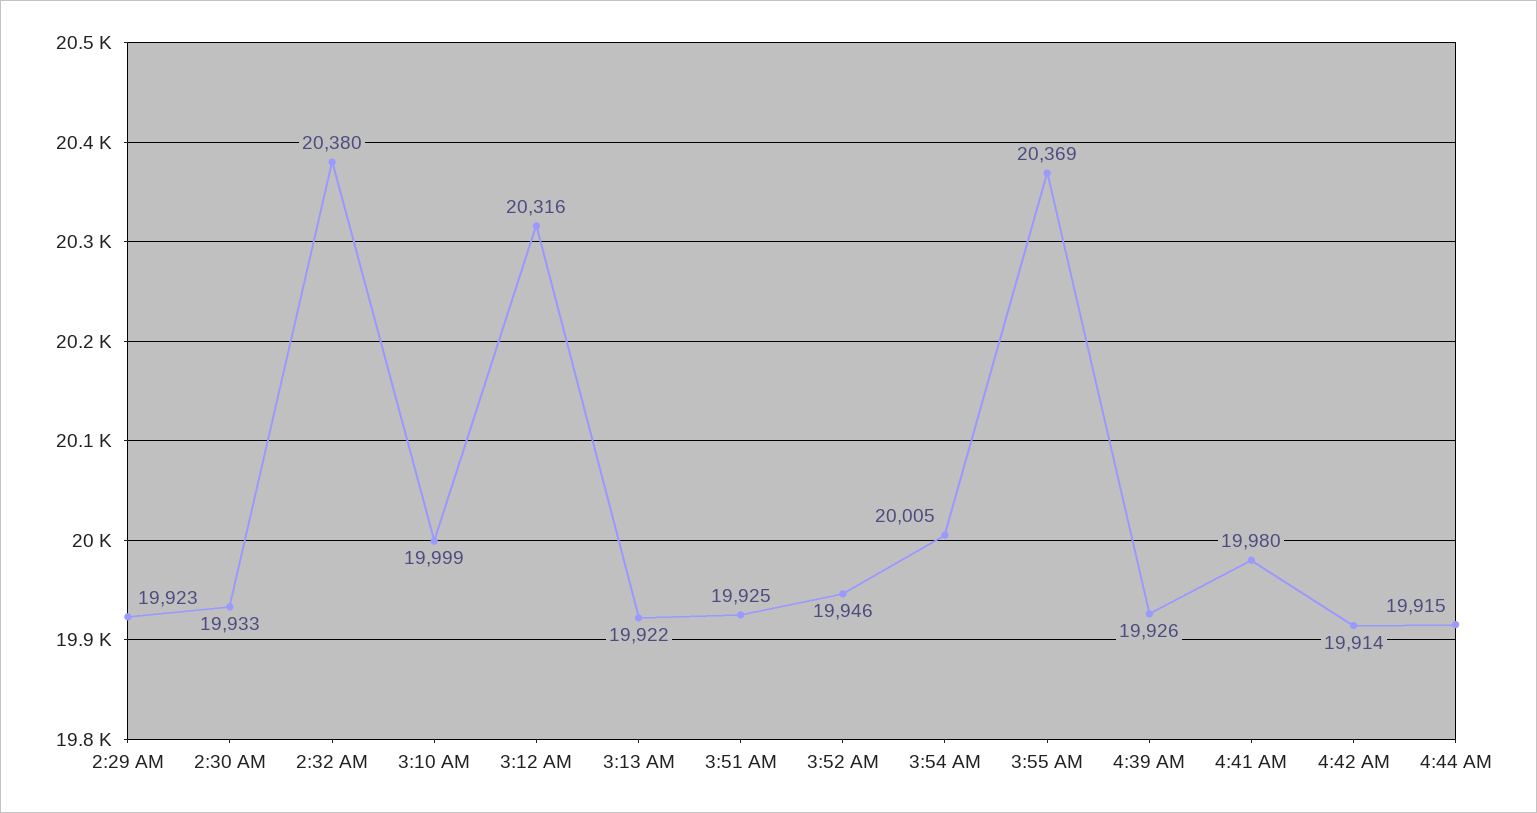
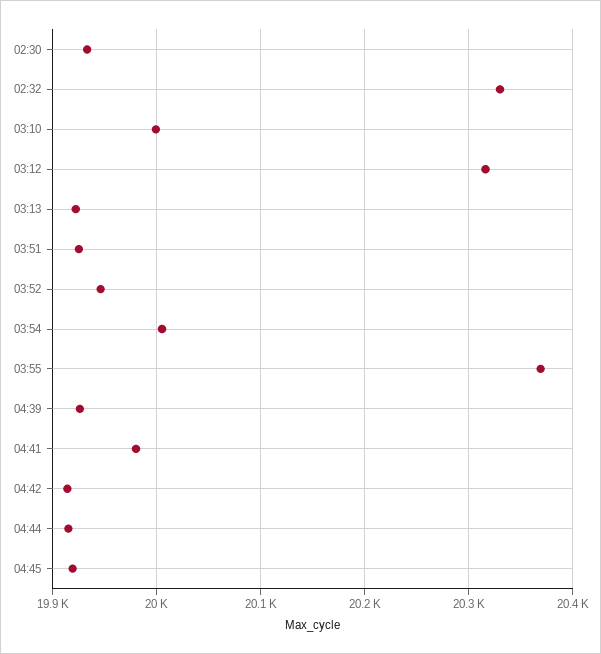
2:29 AM: 19923 -> none
2:32 AM: 20380 -> 20330
04:45: none -> 19920

